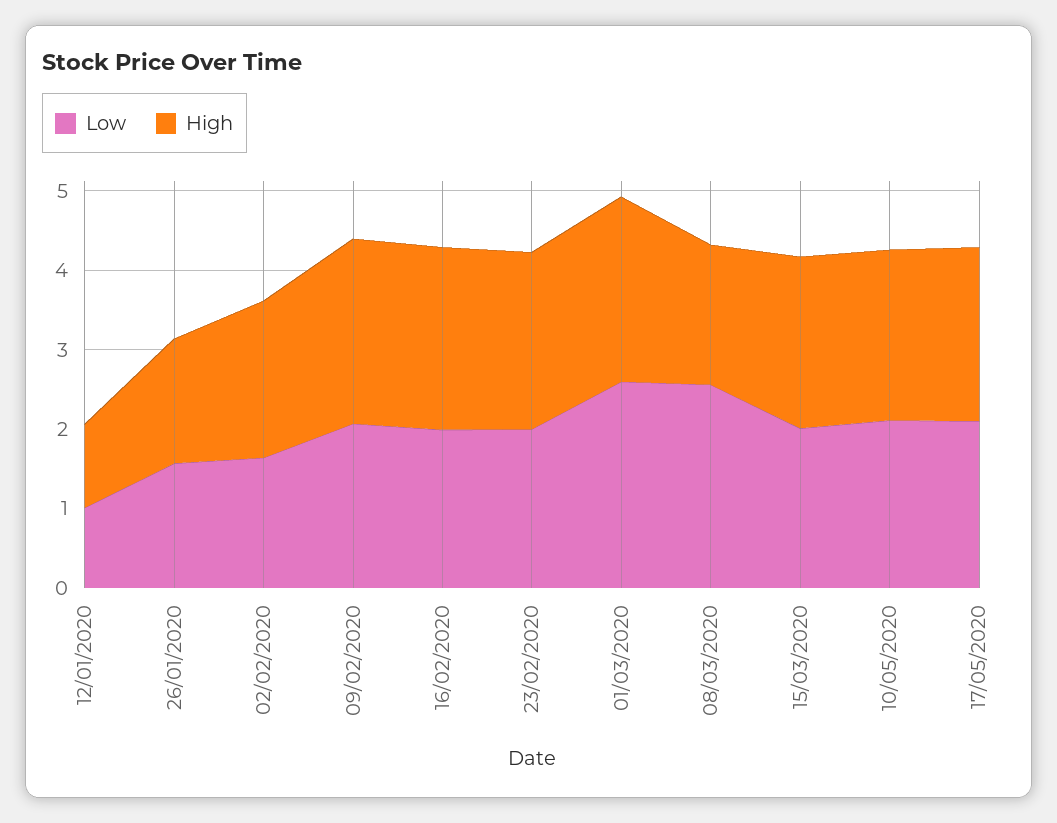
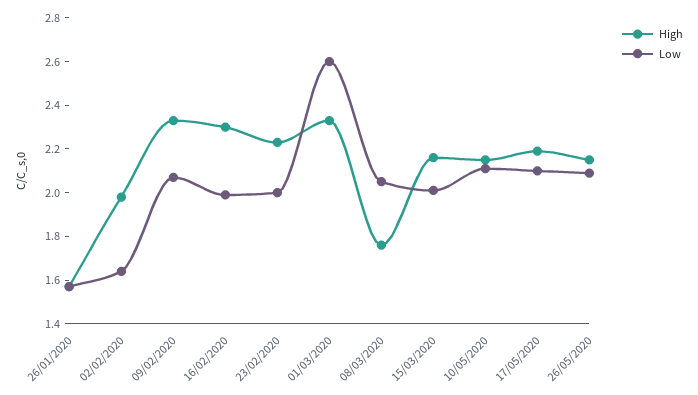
Low, 12/01/2020: 1 -> none
High, 12/01/2020: 1 -> none
Low, 08/03/2020: 2.6 -> 2.05
High, 26/05/2020: none -> 2.15
Low, 26/05/2020: none -> 2.1

